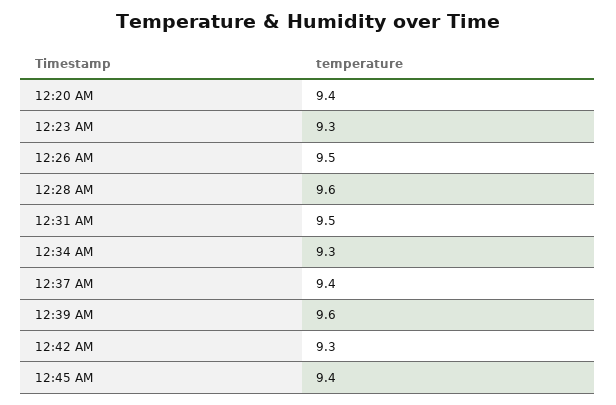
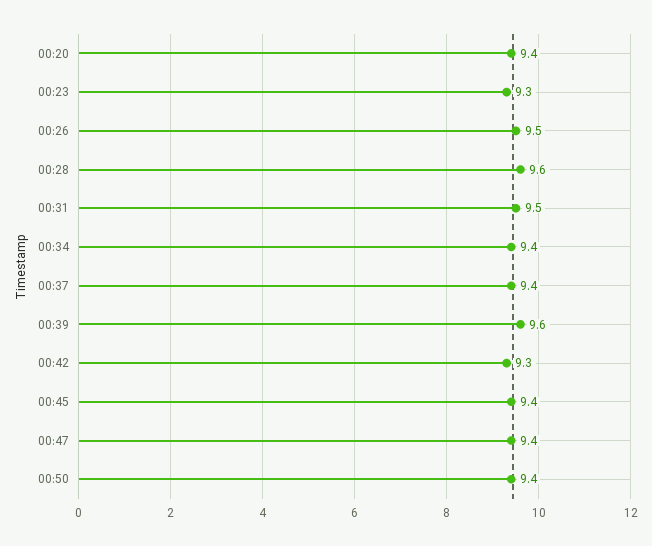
12:34 AM: 9.3 -> 9.4
00:47: none -> 9.4
00:50: none -> 9.4

